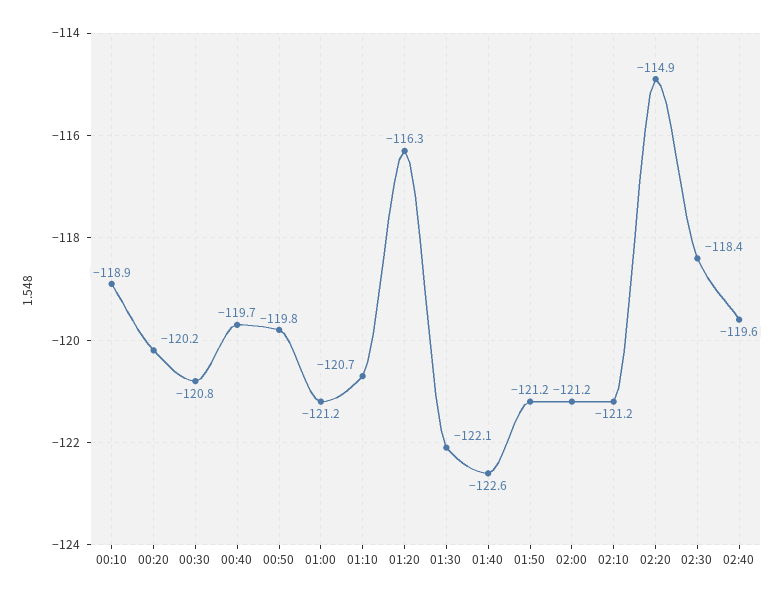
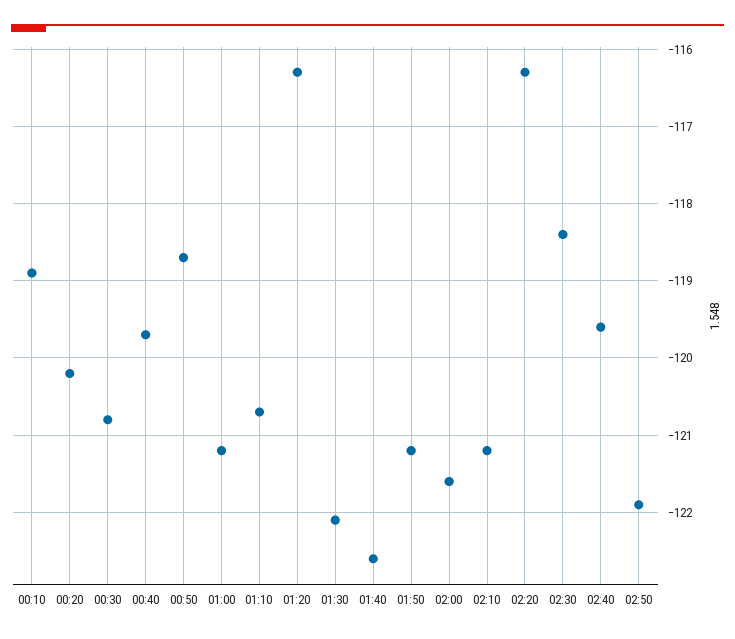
00:50: -119.8 -> -118.7
02:00: -121.2 -> -121.6
02:20: -114.9 -> -116.3
02:50: none -> -121.9

